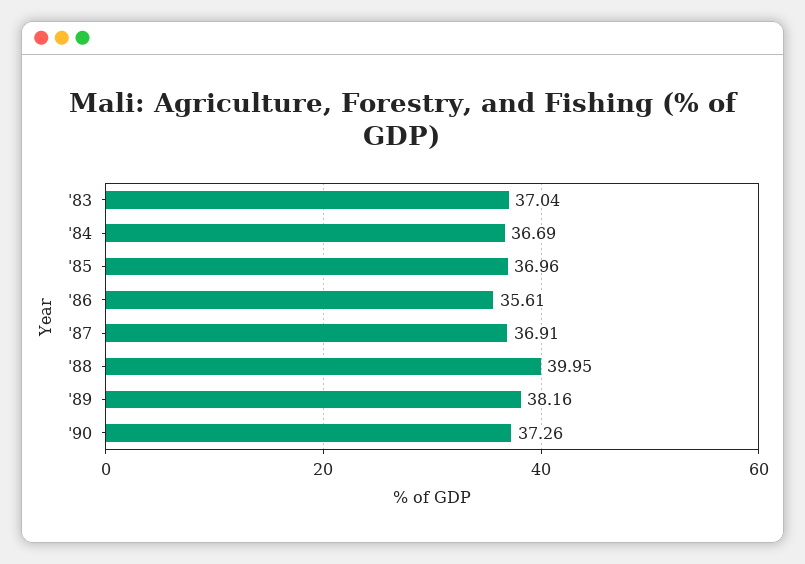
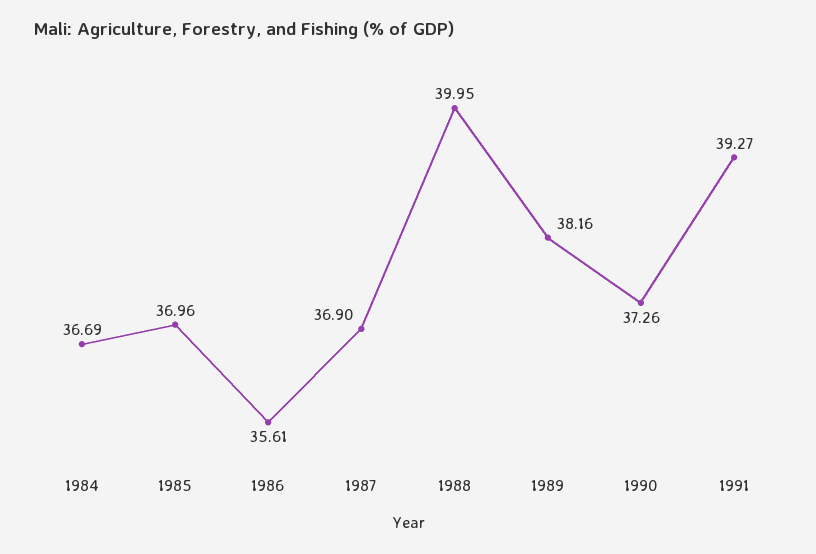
'83: 37.04 -> none
'87: 36.91 -> 36.9
1991: none -> 39.27

